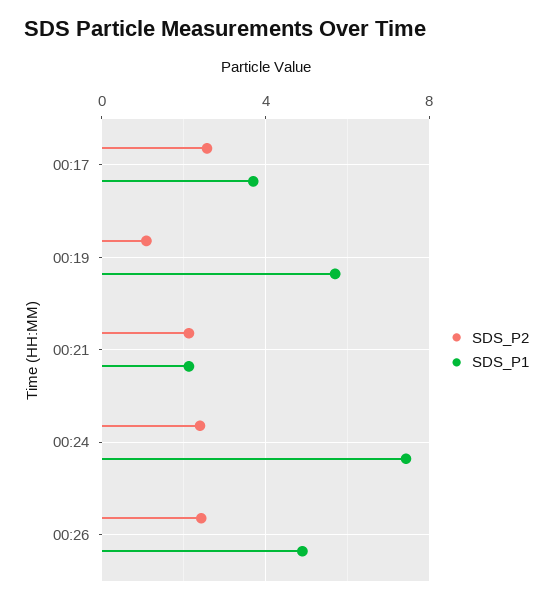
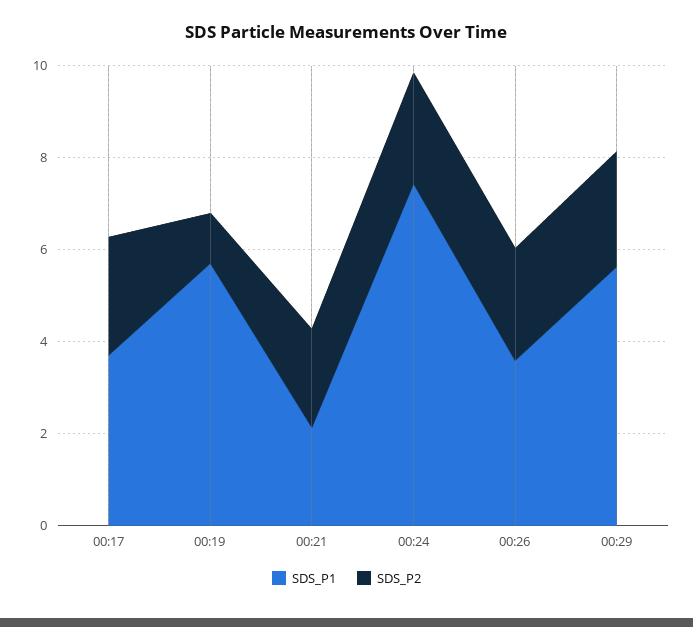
SDS_P1, 00:26: 5 -> 3.5
SDS_P1, 00:29: none -> 5.5
SDS_P2, 00:29: none -> 2.5

